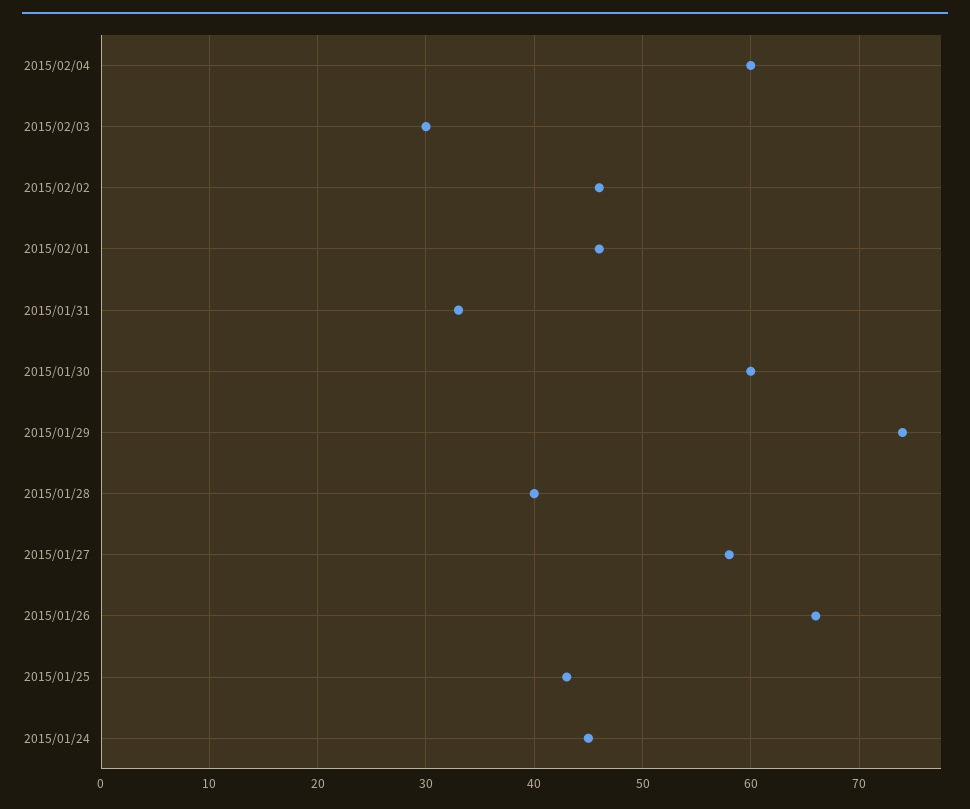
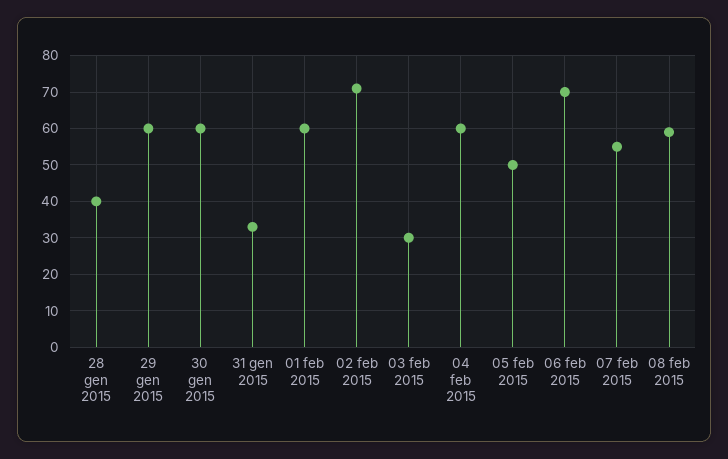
2015/02/02: 46 -> 70
2015/02/01: 46 -> 60
2015/01/29: 74 -> 60
2015/01/27: 58 -> none
2015/01/26: 66 -> none
2015/01/25: 43 -> none
2015/01/24: 45 -> none
05 feb 2015: none -> 50
06 feb 2015: none -> 70
07 feb 2015: none -> 55
08 feb 2015: none -> 60

